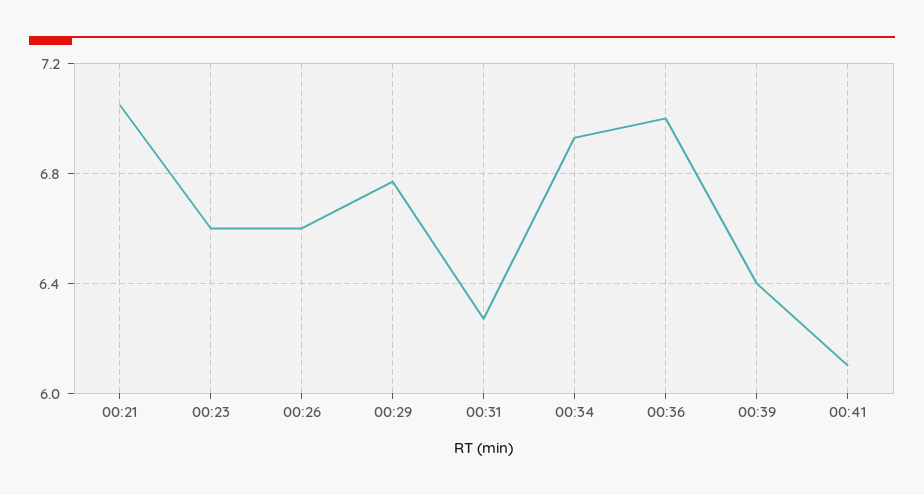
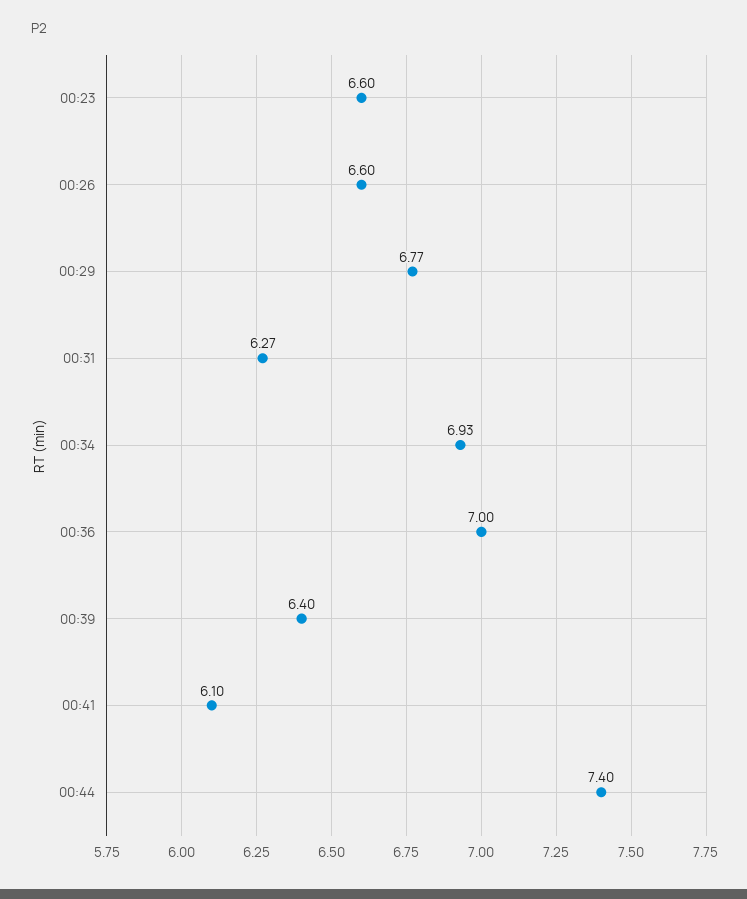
00:21: 7.05 -> none
00:44: none -> 7.4

